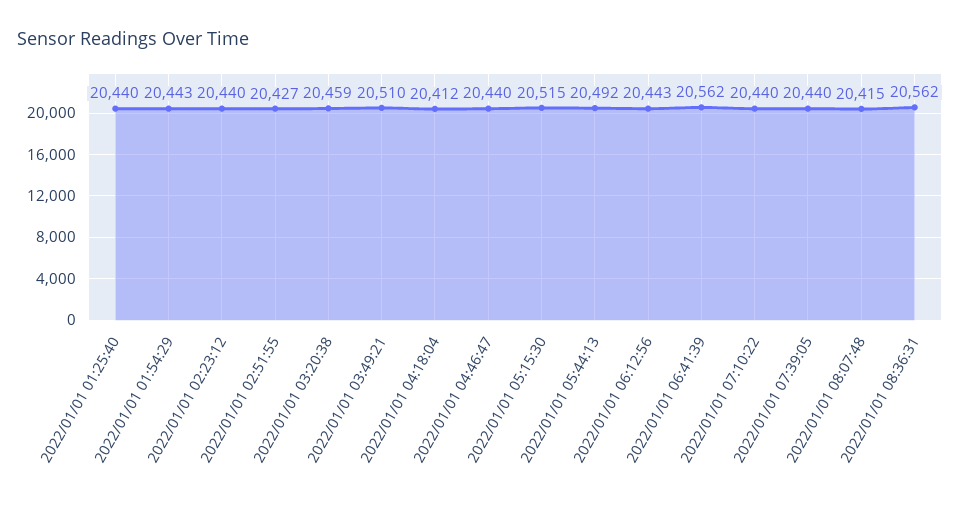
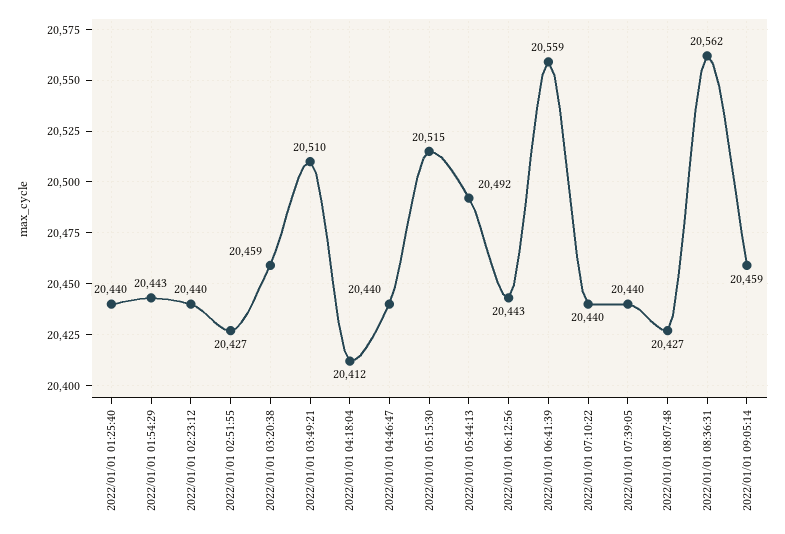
2022/01/01 06:41:39: 20562 -> 20559
2022/01/01 08:07:48: 20415 -> 20427
2022/01/01 09:05:14: none -> 20459

